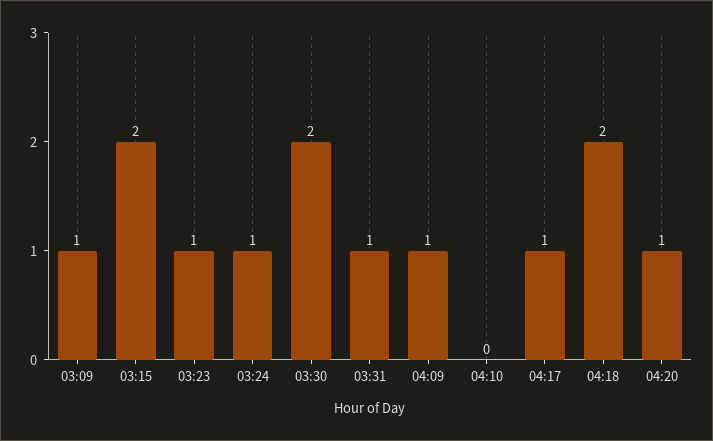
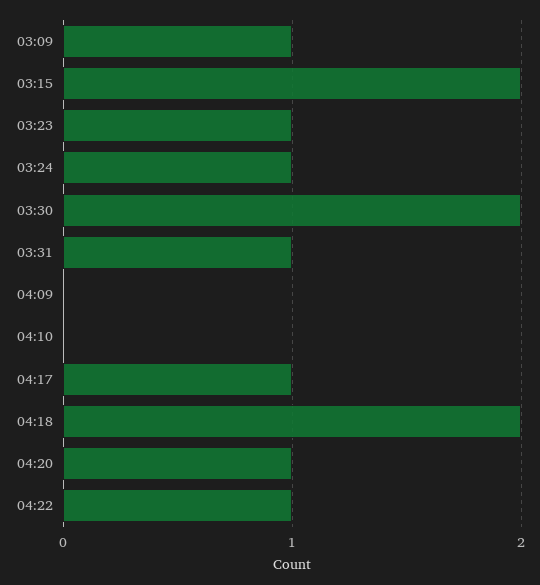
04:09: 1 -> 0
04:22: none -> 1

